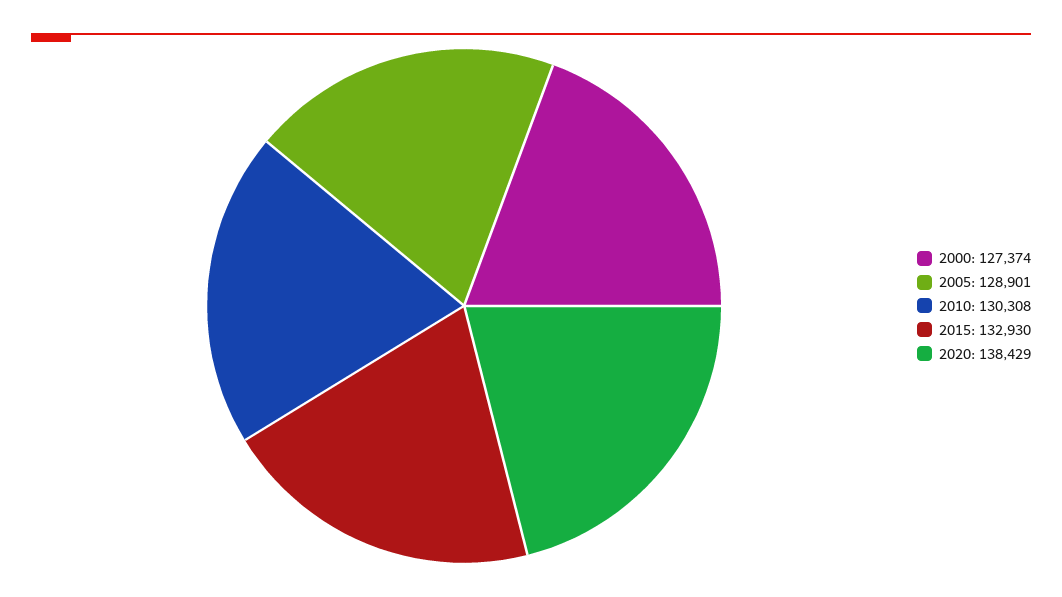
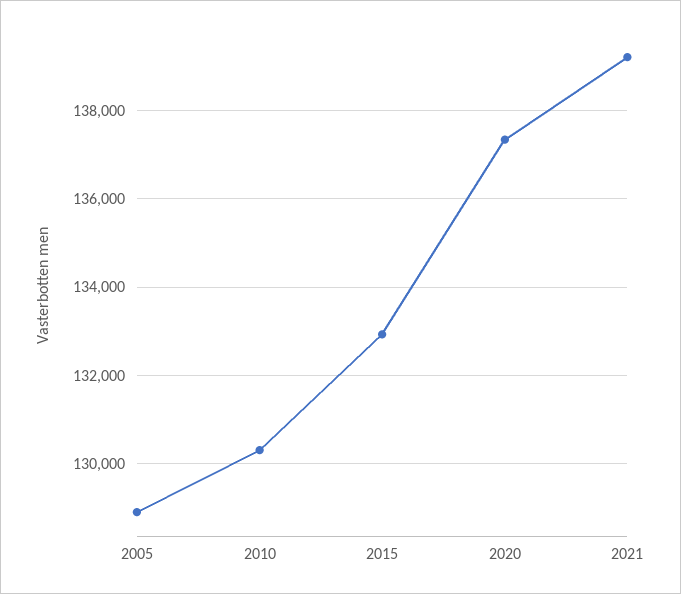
2000: 127374 -> none
2020: 138429 -> 137400
2021: none -> 139200

